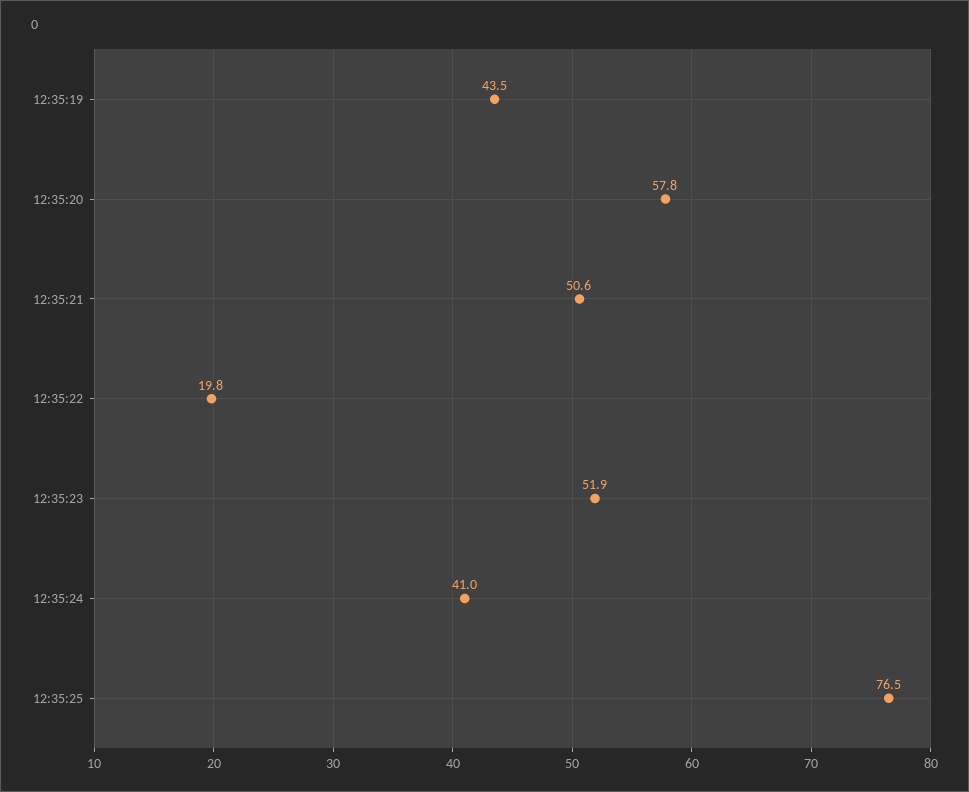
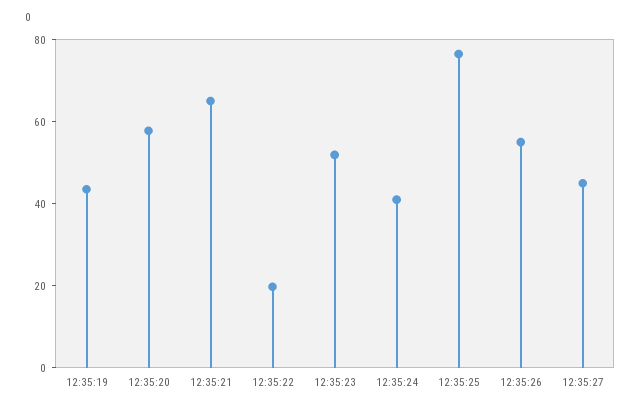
12:35:21: 50.6 -> 65
12:35:26: none -> 55
12:35:27: none -> 45

